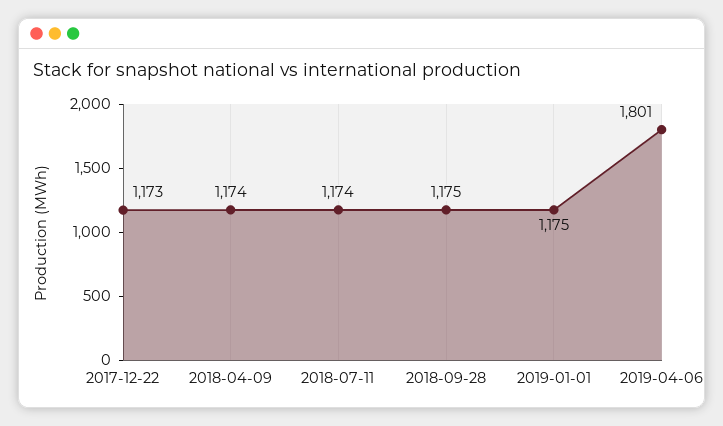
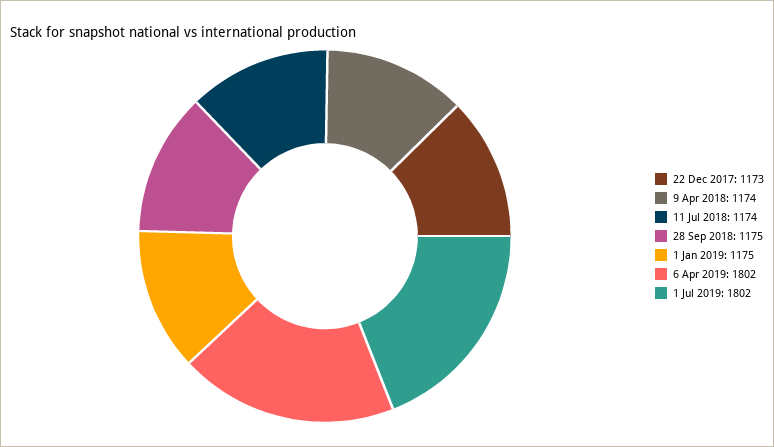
2019-04-06: 1801 -> 1802
1 Jul 2019: none -> 1802

